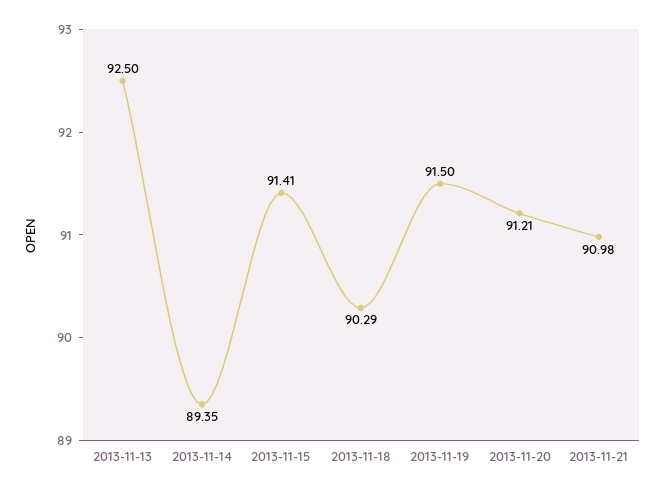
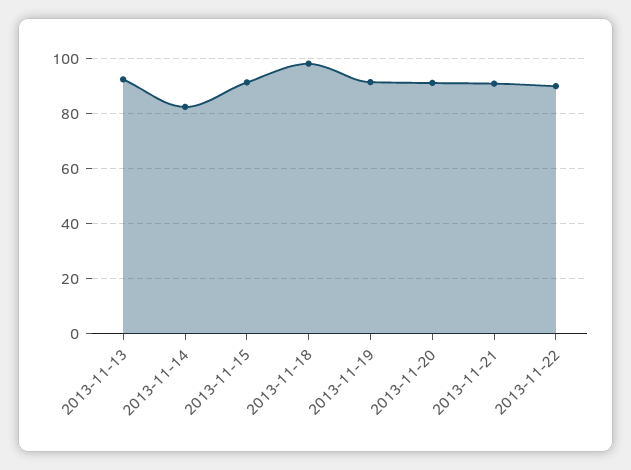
2013-11-14: 89.35 -> 82.5
2013-11-18: 90.29 -> 97.5
2013-11-22: none -> 90

